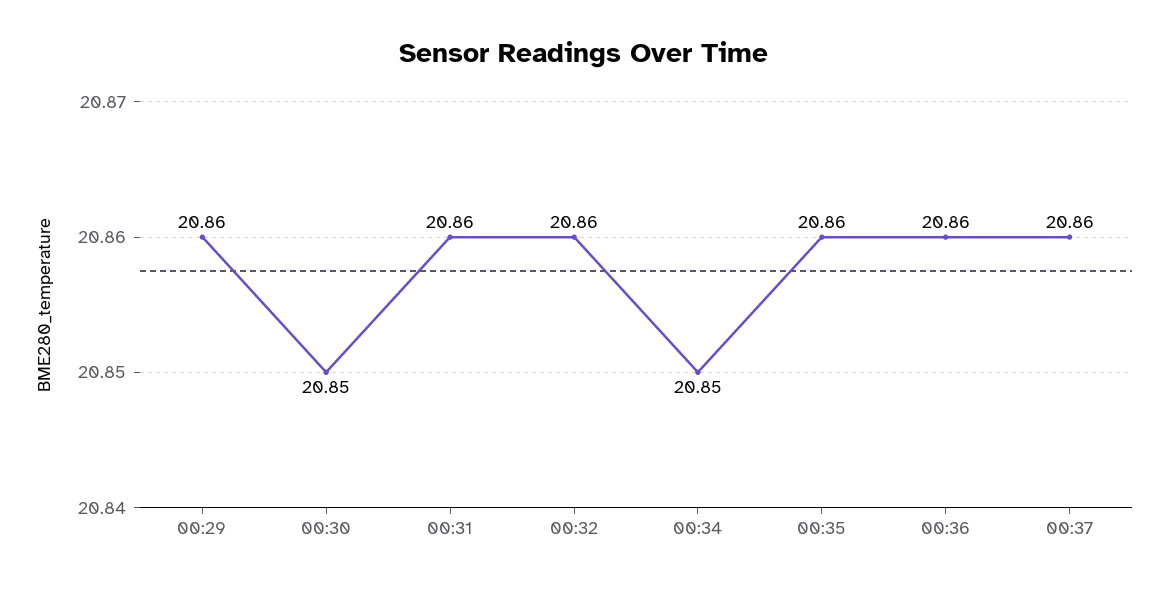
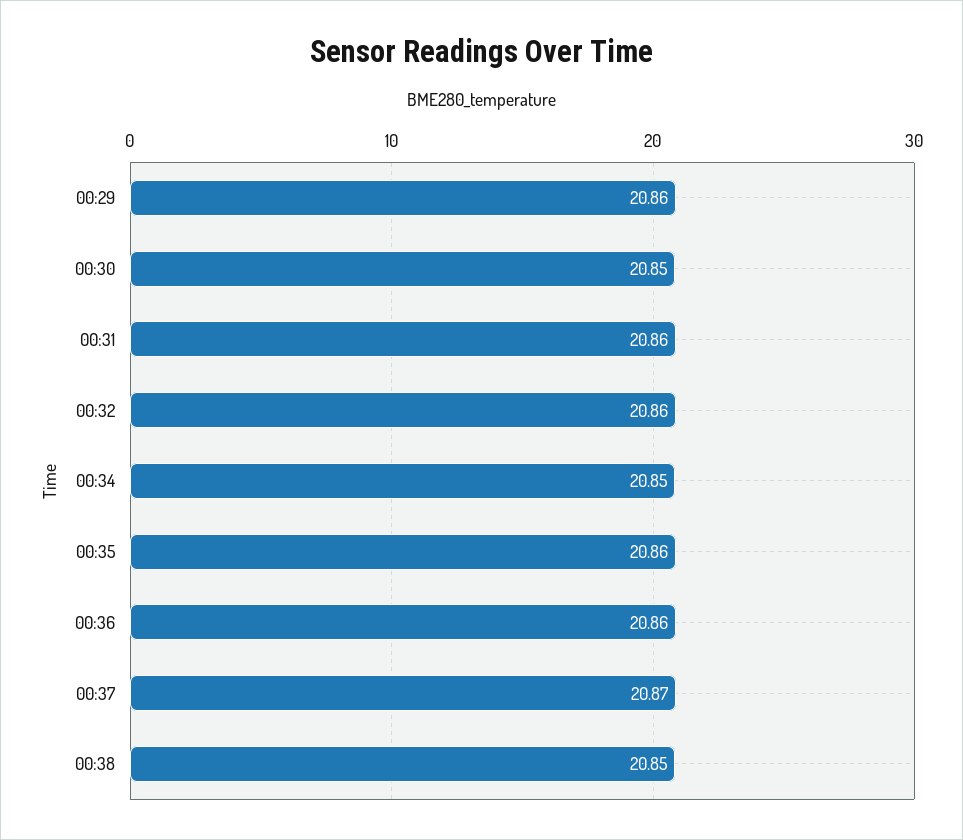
00:37: 20.86 -> 20.87
00:38: none -> 20.85

